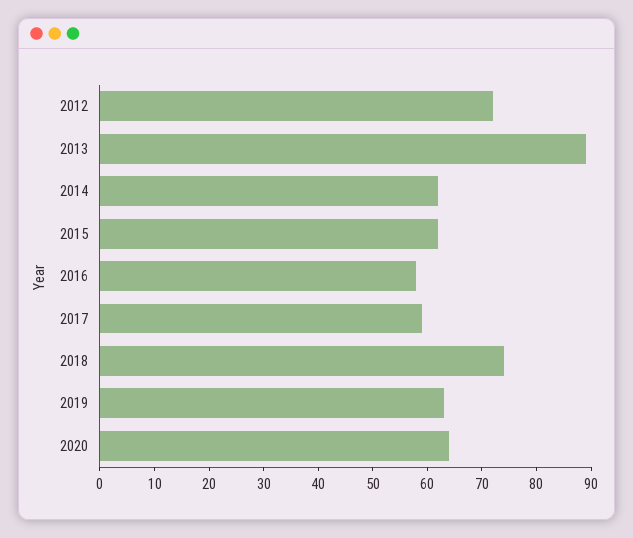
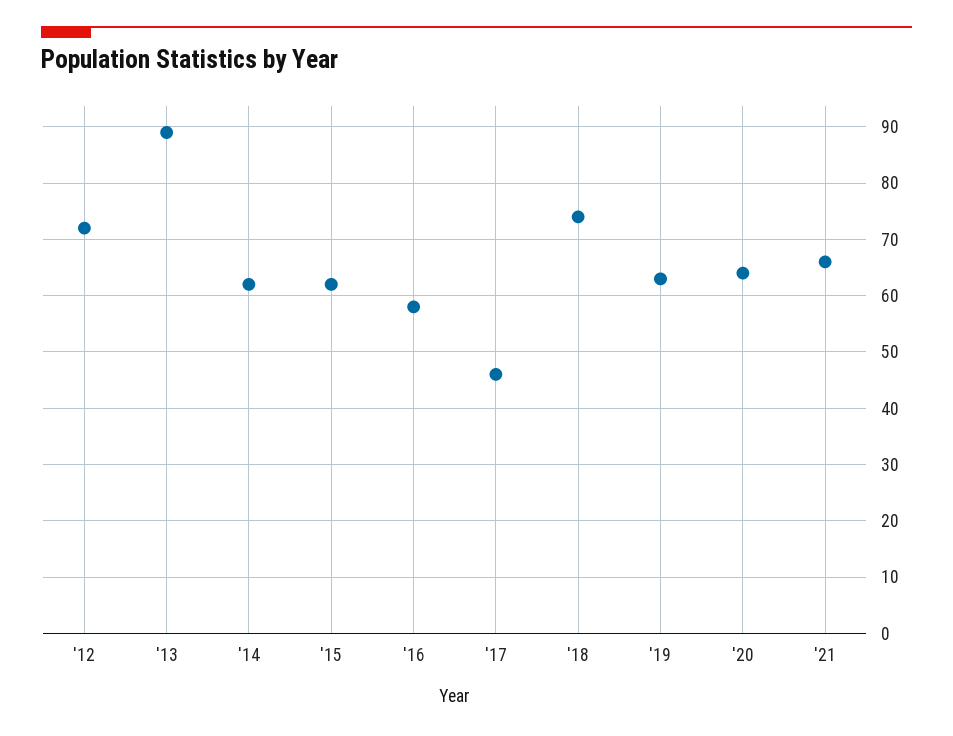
2017: 60 -> 45
'21: none -> 65

